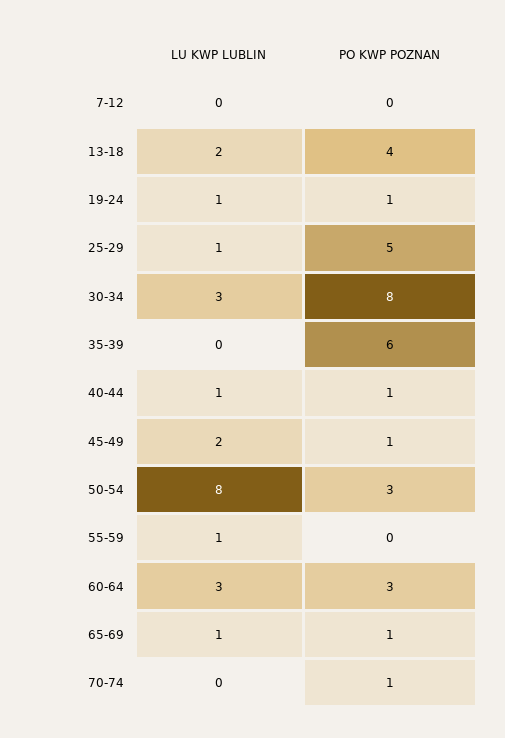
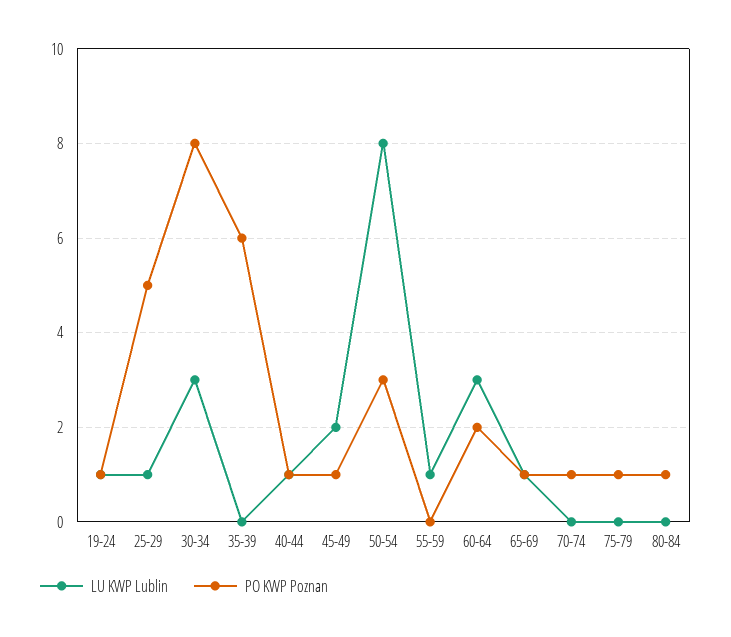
LU KWP LUBLIN, 7-12: 0 -> none
PO KWP POZNAN, 7-12: 0 -> none
LU KWP LUBLIN, 13-18: 2 -> none
PO KWP POZNAN, 13-18: 4 -> none
PO KWP POZNAN, 60-64: 3 -> 2
LU KWP LUBLIN, 75-79: none -> 0
PO KWP POZNAN, 75-79: none -> 1
LU KWP LUBLIN, 80-84: none -> 0
PO KWP POZNAN, 80-84: none -> 1

